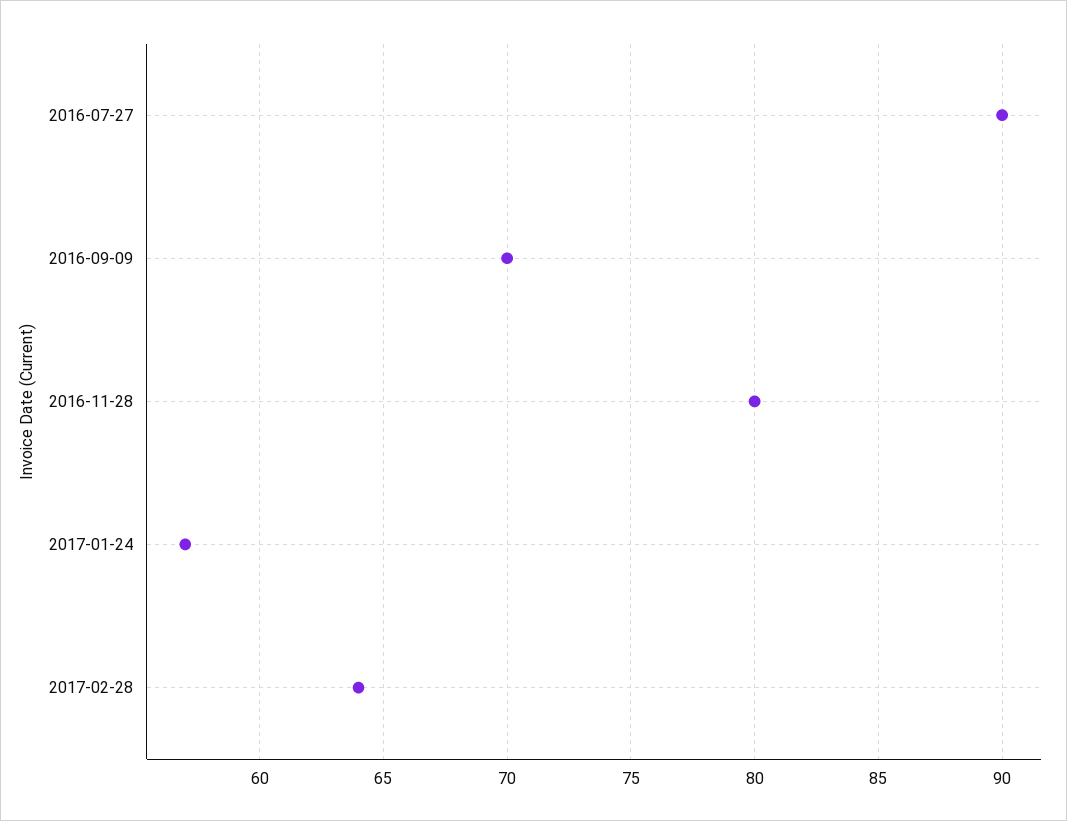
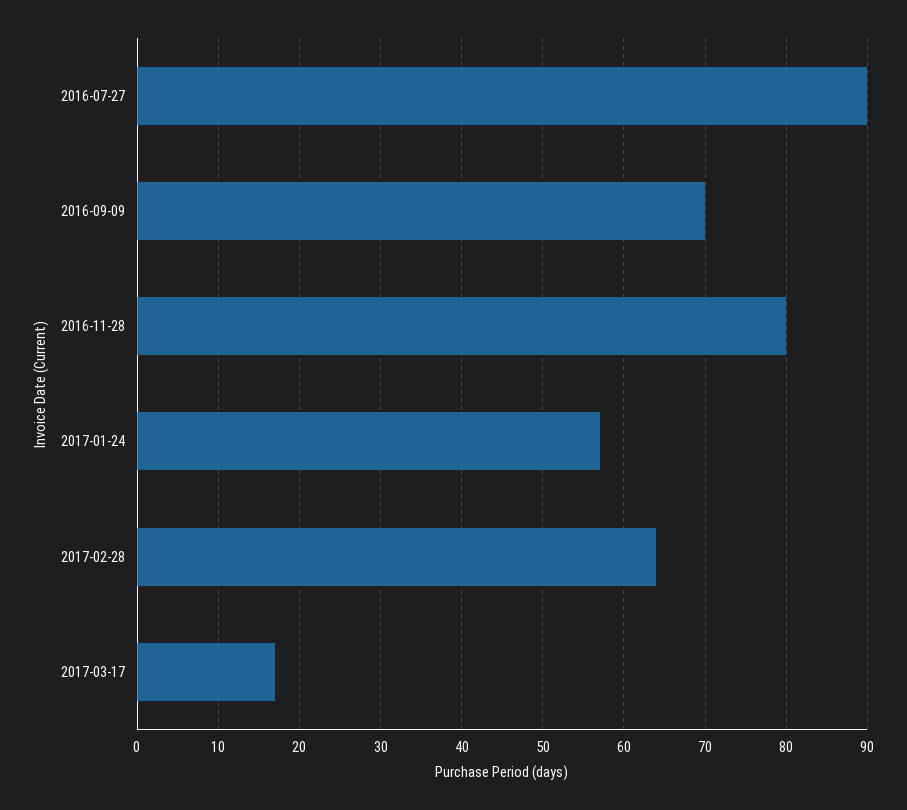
2017-03-17: none -> 17

